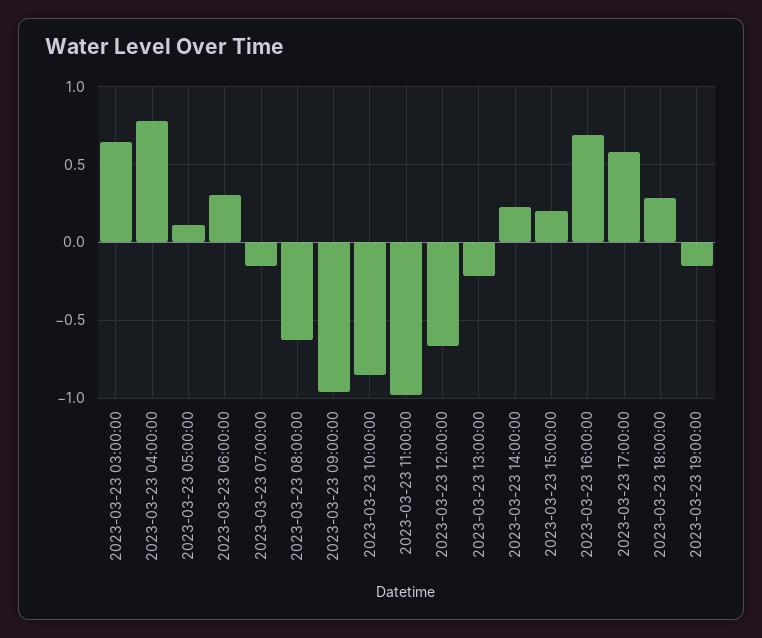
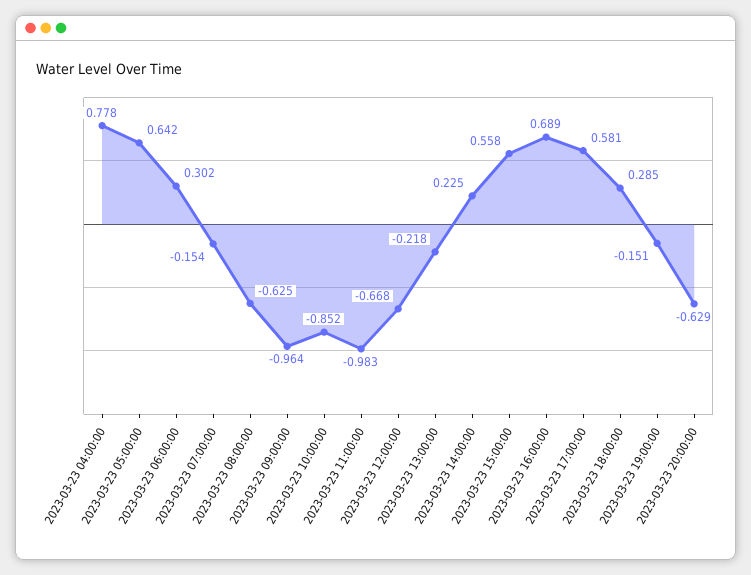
2023-03-23 03:00:00: 0.65 -> none
2023-03-23 05:00:00: 0.1 -> 0.642
2023-03-23 15:00:00: 0.2 -> 0.558
2023-03-23 20:00:00: none -> -0.629

